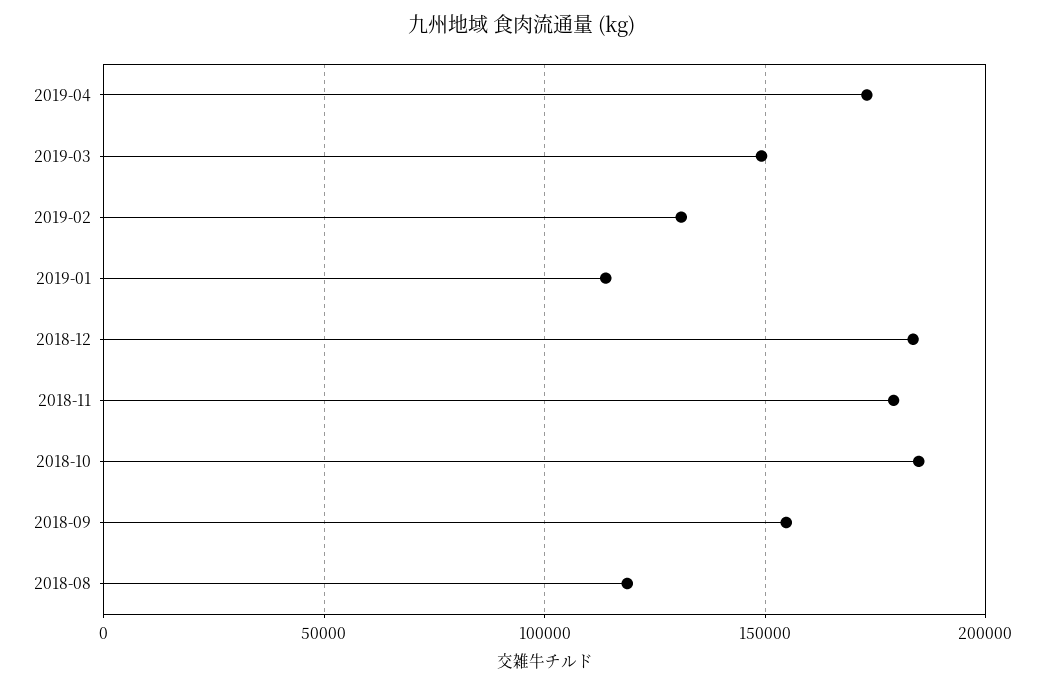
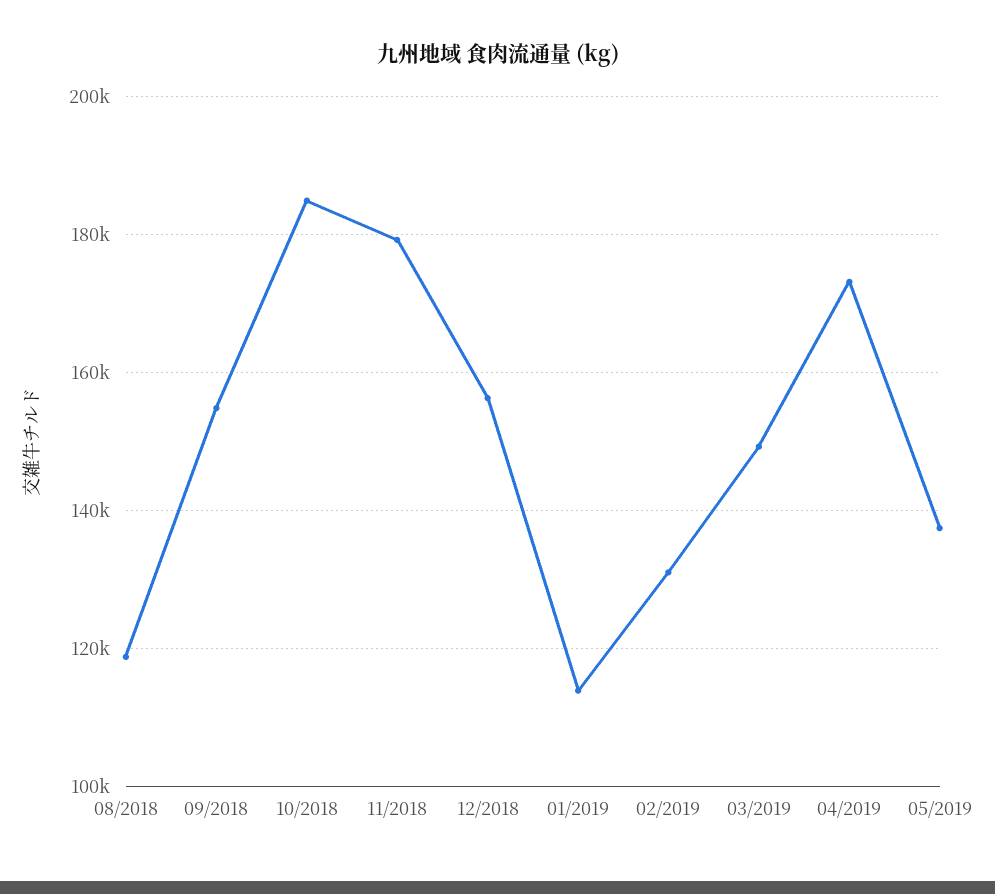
2018-12: 185000 -> 156000
05/2019: none -> 138000

